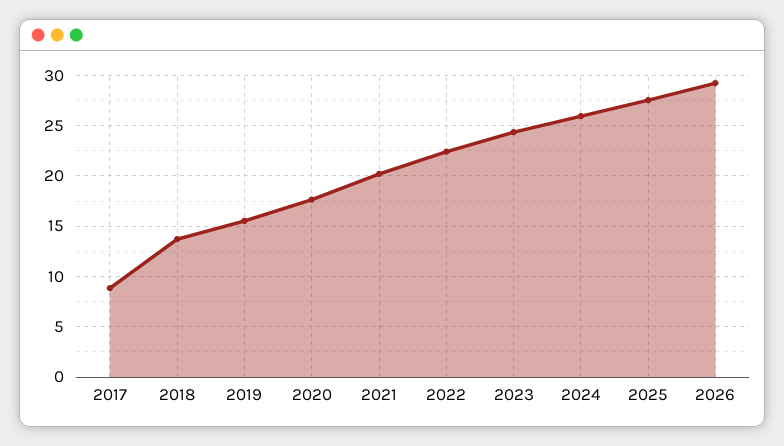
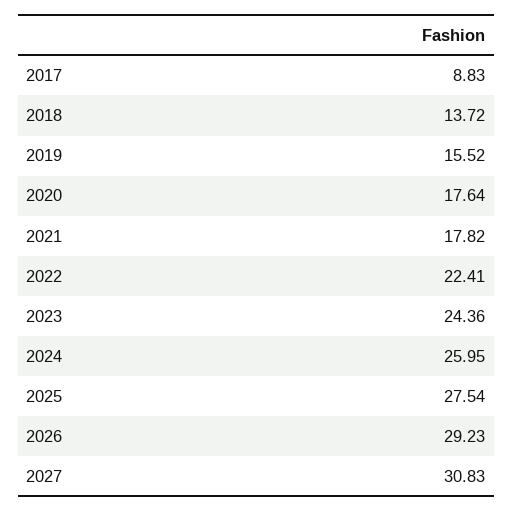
2021: 20 -> 17.82
2027: none -> 30.83

